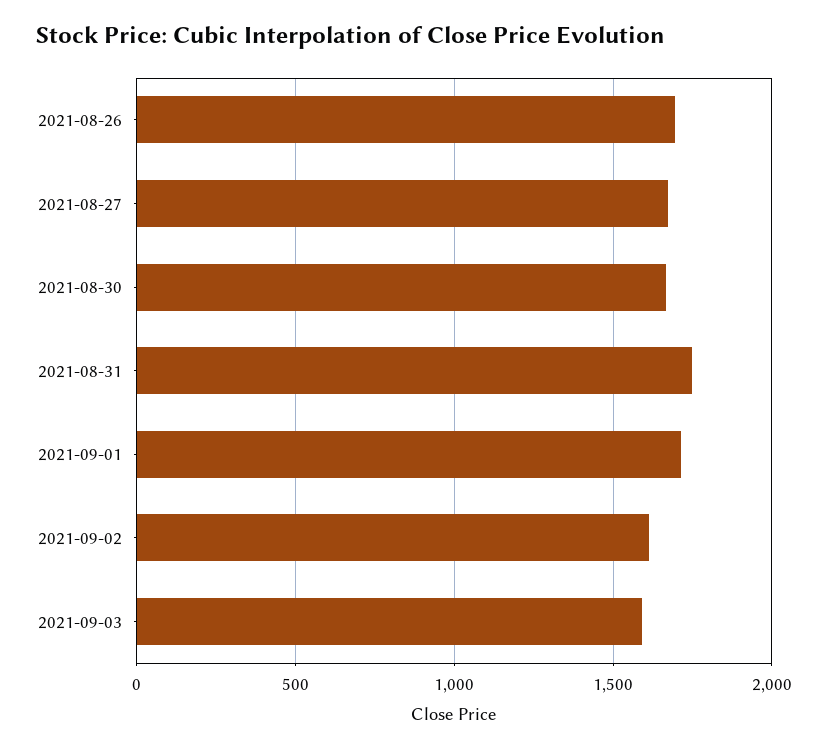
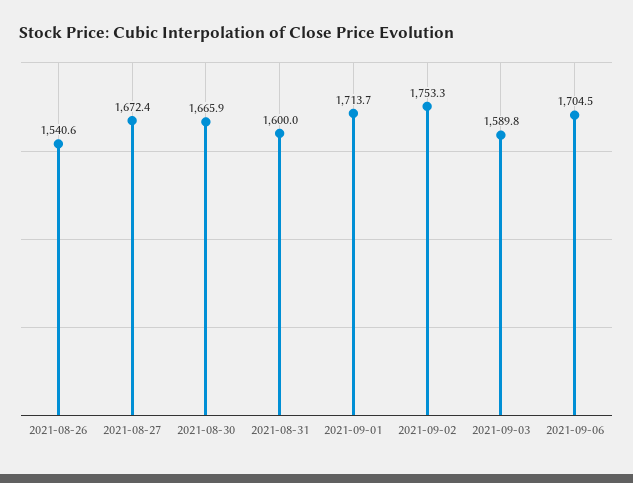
2021-08-26: 1700 -> 1540.6
2021-08-31: 1750 -> 1600
2021-09-02: 1600 -> 1753.3
2021-09-06: none -> 1704.5

